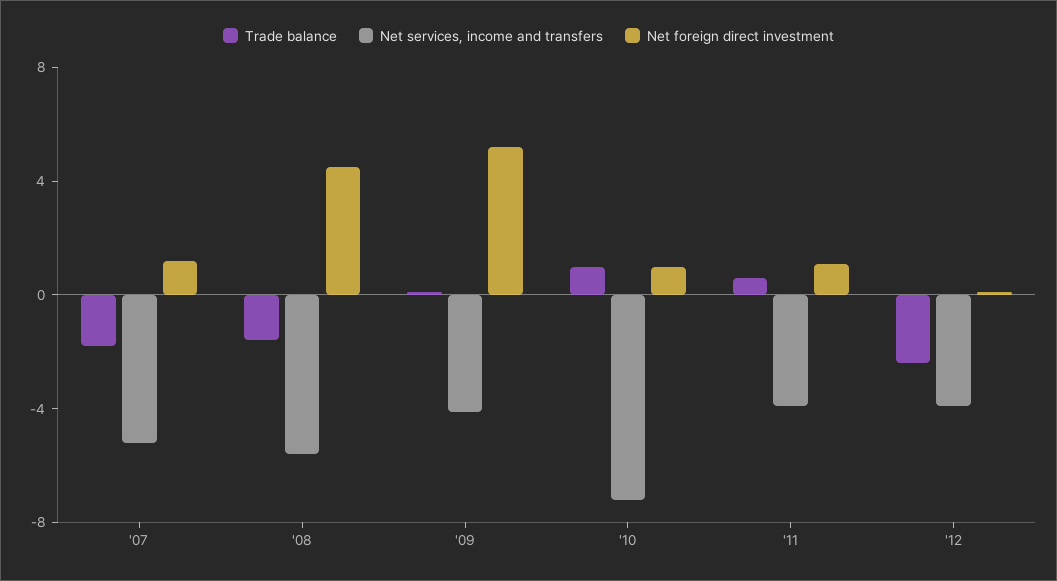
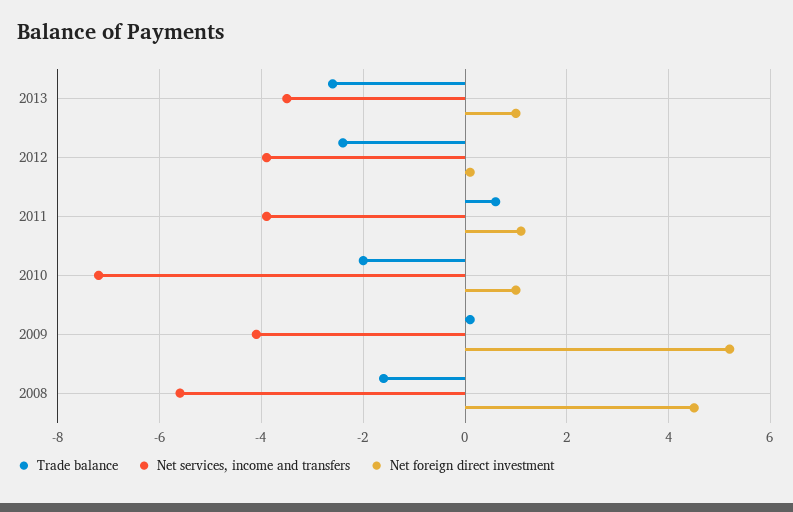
Trade balance, '07: -2 -> none
Net services, income and transfers, '07: -5 -> none
Net foreign direct investment, '07: 1 -> none
Trade balance, '10: 1 -> -2
Trade balance, 2013: none -> -2.5
Net services, income and transfers, 2013: none -> -3.5
Net foreign direct investment, 2013: none -> 1

